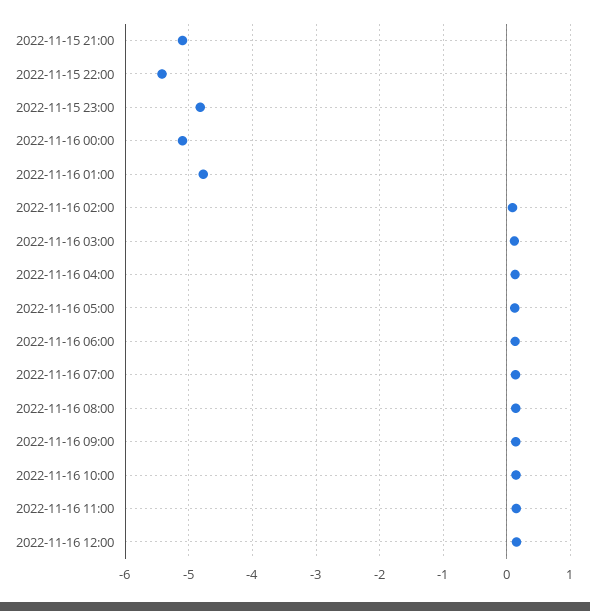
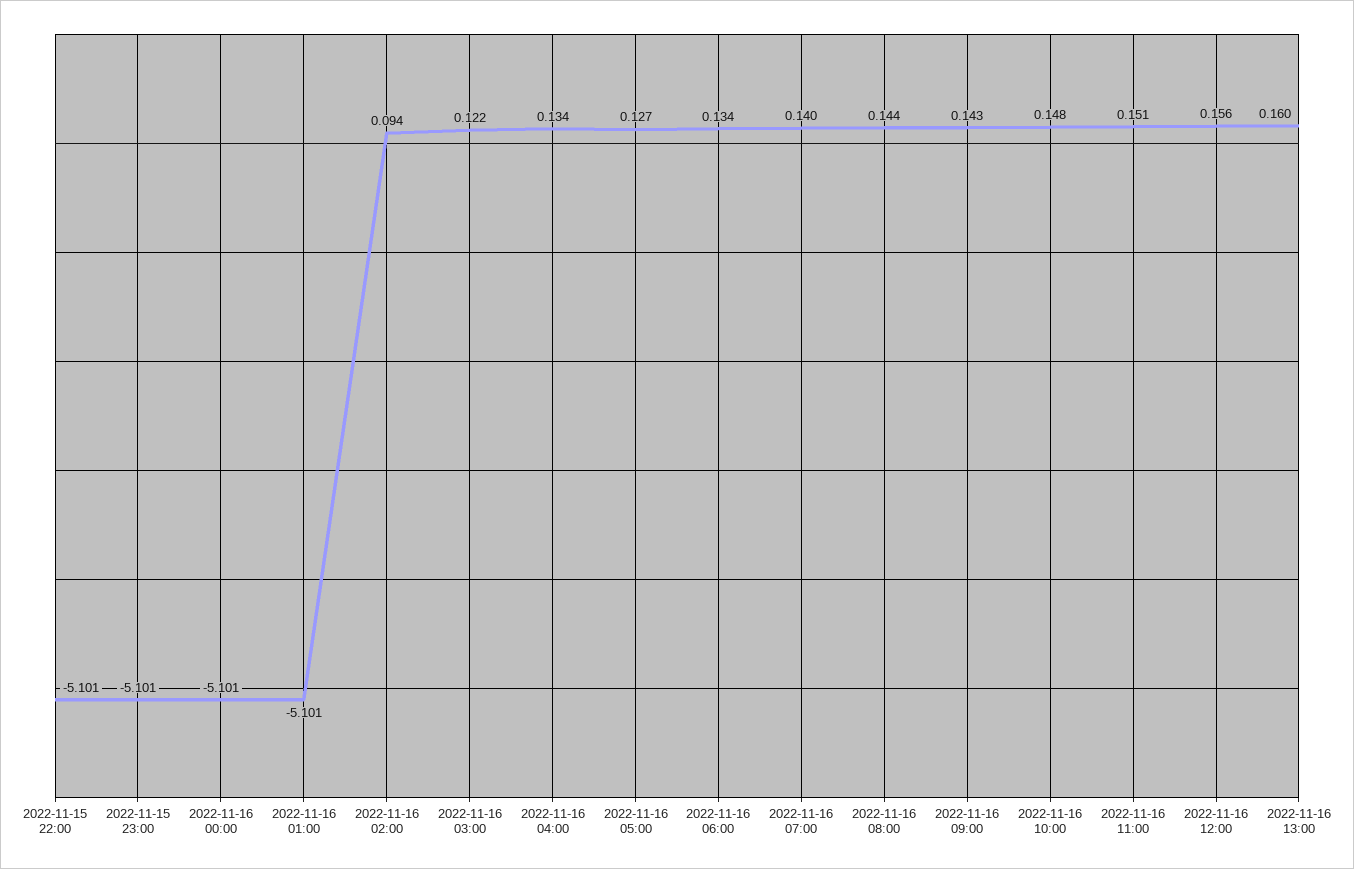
2022-11-15 21:00: -5.1 -> none
2022-11-15 22:00: -5.4 -> -5.101
2022-11-15 23:00: -4.8 -> -5.101
2022-11-16 01:00: -4.8 -> -5.101
2022-11-16 13:00: none -> 0.16

